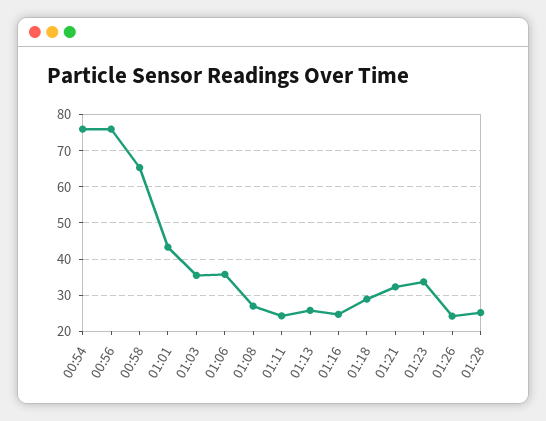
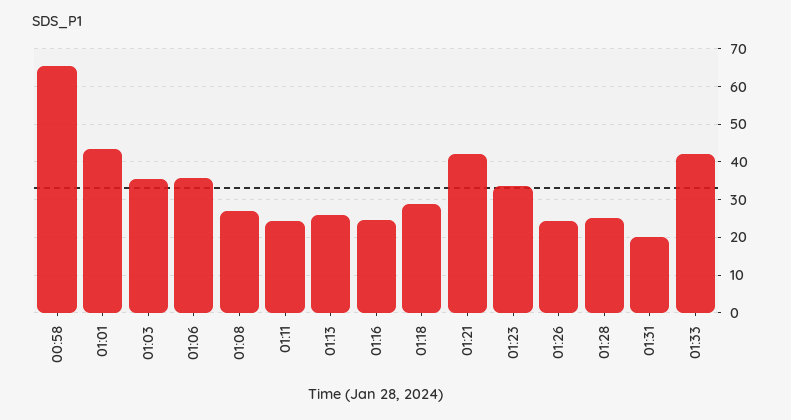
00:54: 76 -> none
00:56: 76 -> none
01:21: 32 -> 42
01:31: none -> 20
01:33: none -> 42

